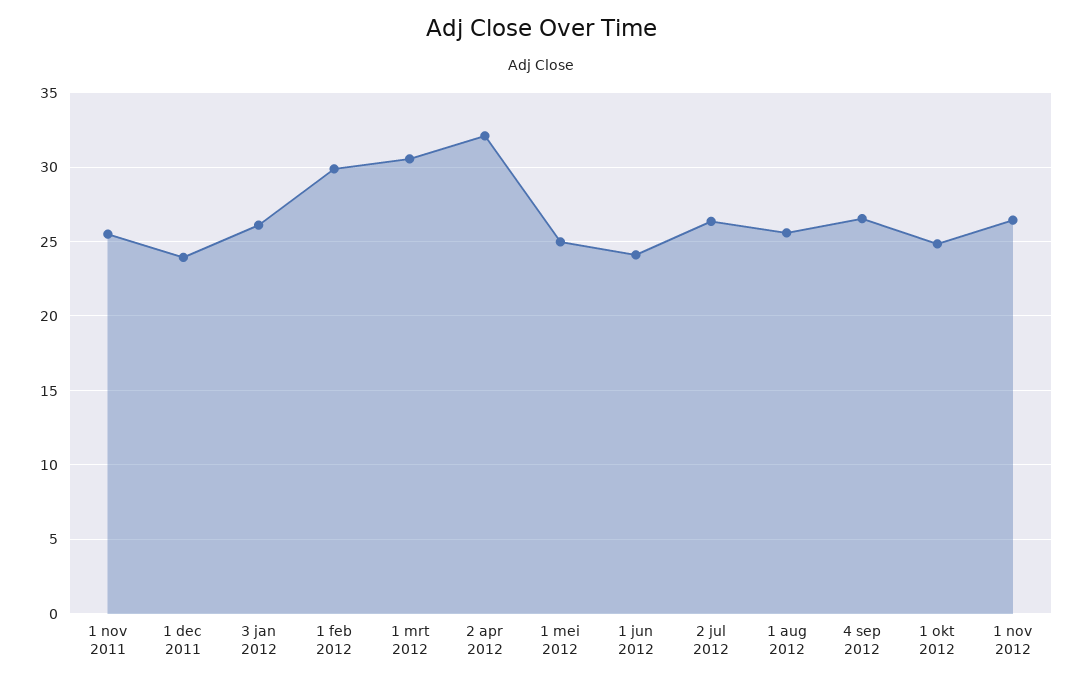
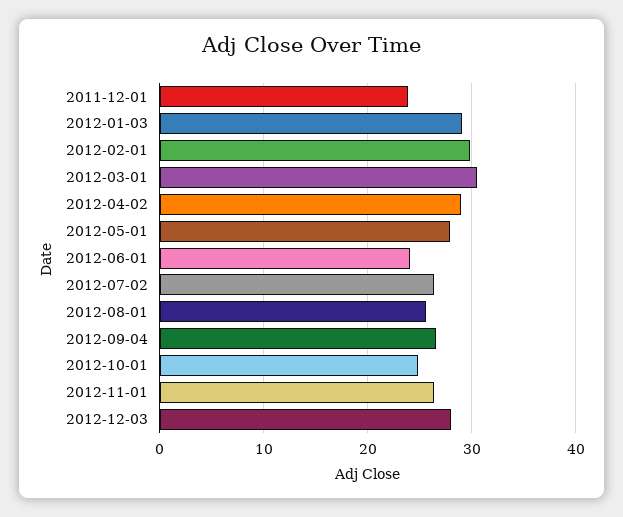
1 nov 2011: 25.5 -> none
3 jan 2012: 26 -> 29
2 apr 2012: 32 -> 29
1 mei 2012: 25 -> 28
2012-12-03: none -> 28

